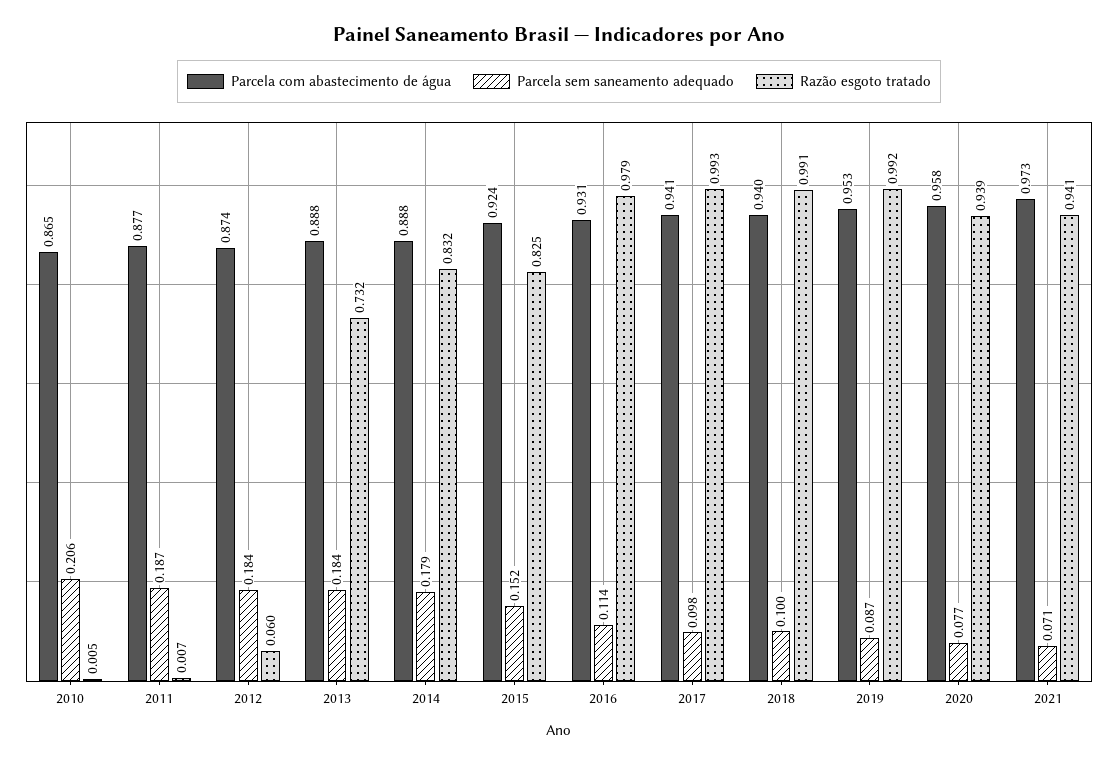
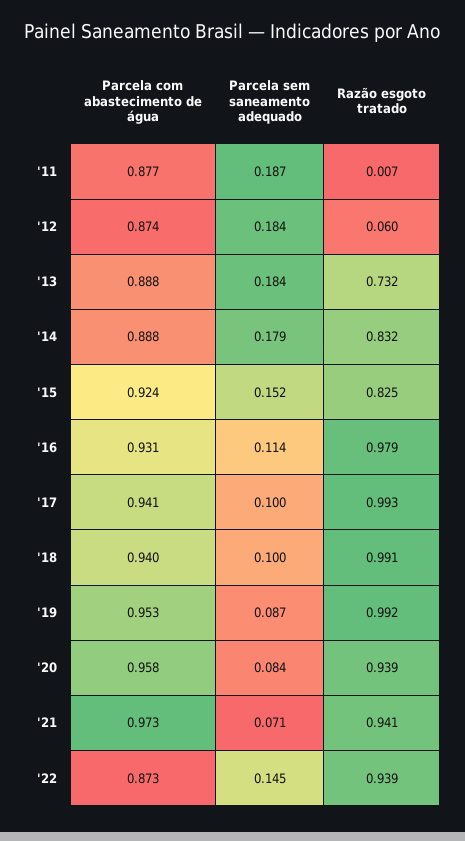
Parcela com abastecimento de água, 2010: 0.865 -> none
Parcela sem saneamento adequado, 2010: 0.206 -> none
Razão esgoto tratado, 2010: 0.005 -> none
Parcela sem saneamento adequado, 2017: 0.098 -> 0.1
Parcela sem saneamento adequado, 2020: 0.077 -> 0.084
Parcela com abastecimento de água, '22: none -> 0.873
Parcela sem saneamento adequado, '22: none -> 0.145
Razão esgoto tratado, '22: none -> 0.939

